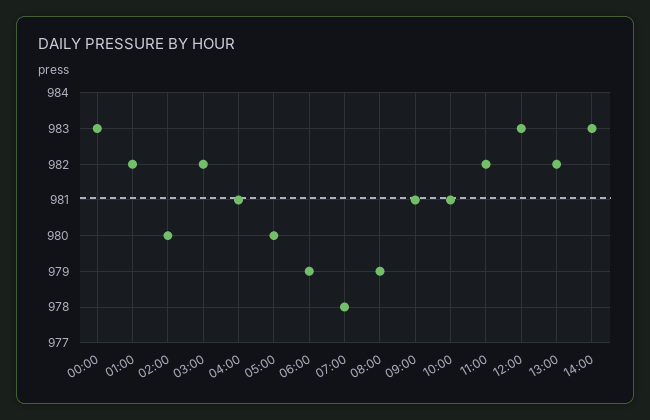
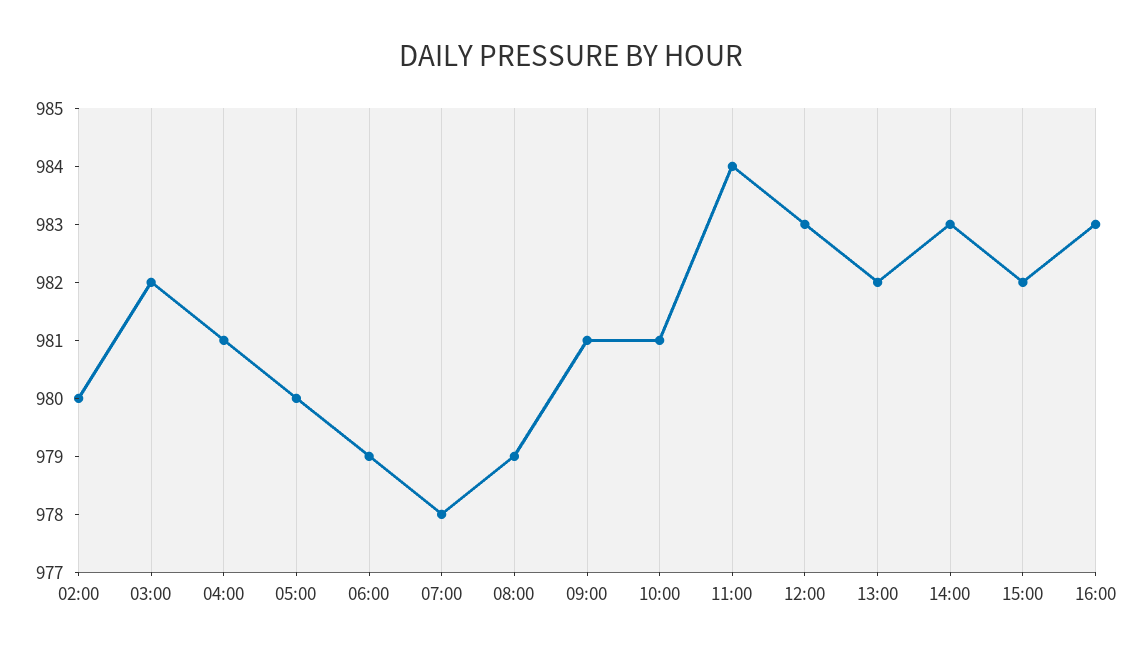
00:00: 983 -> none
01:00: 982 -> none
11:00: 982 -> 984
15:00: none -> 982
16:00: none -> 983

